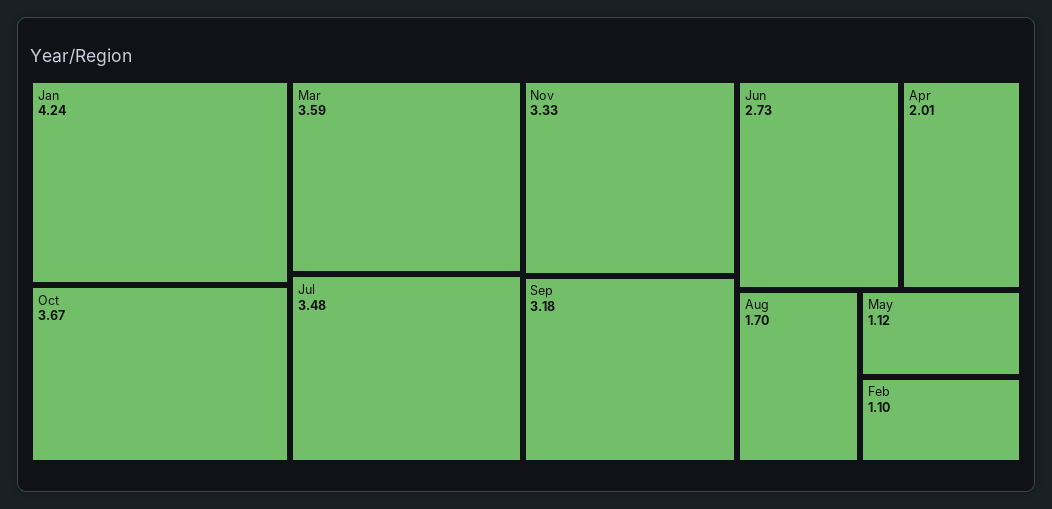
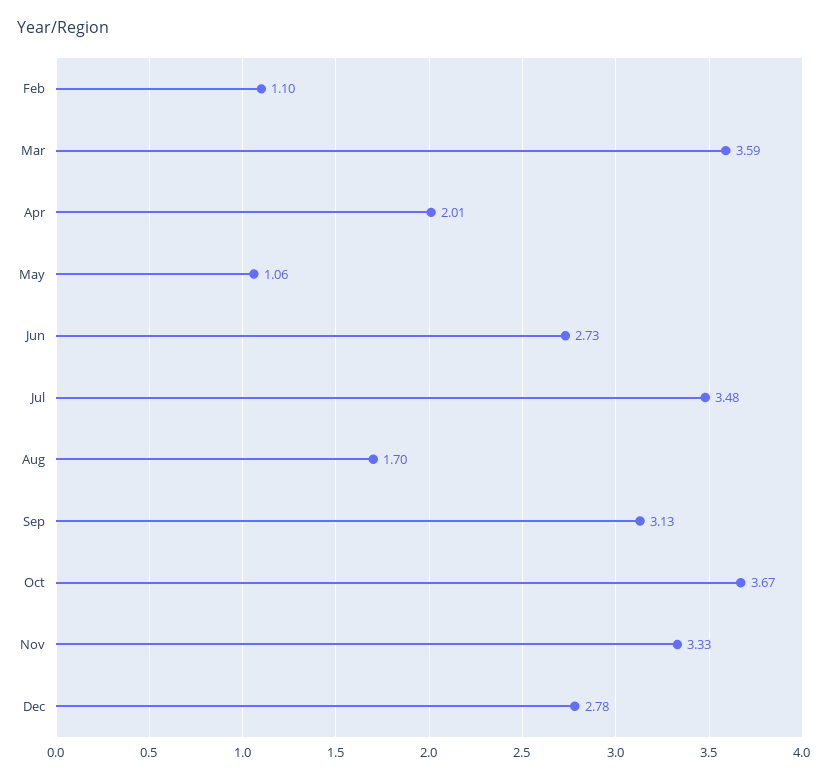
Jan: 4.24 -> none
Sep: 3.18 -> 3.13
May: 1.12 -> 1.06
Dec: none -> 2.78

